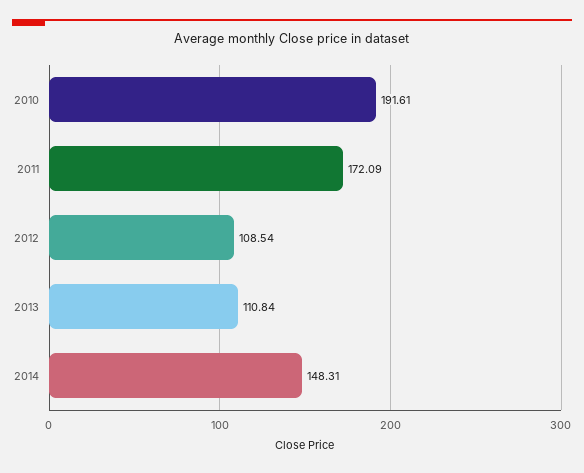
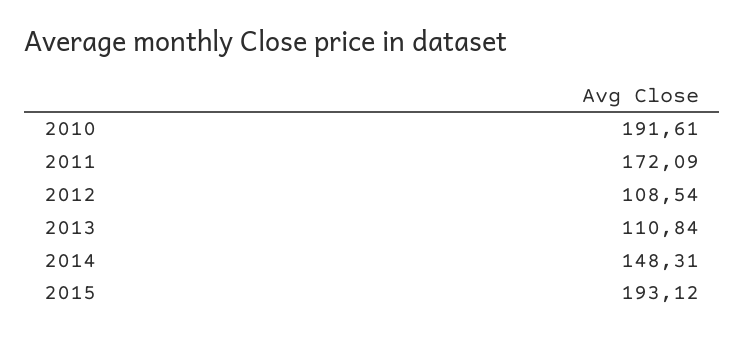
2015: none -> 193.12

